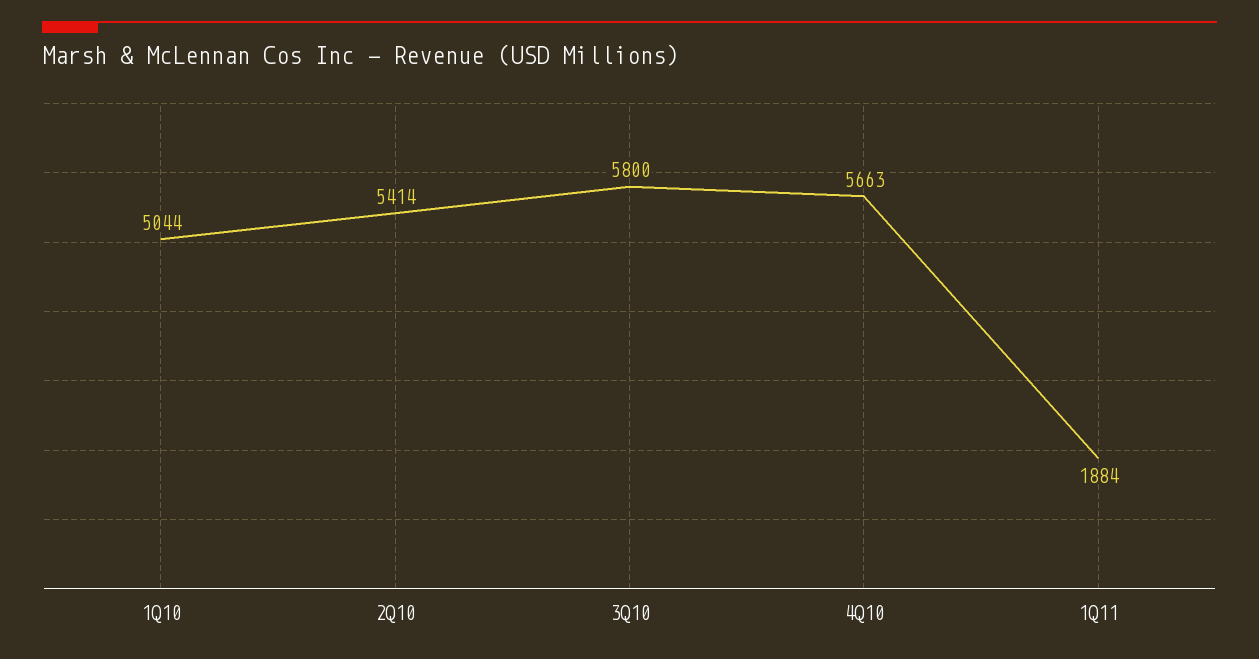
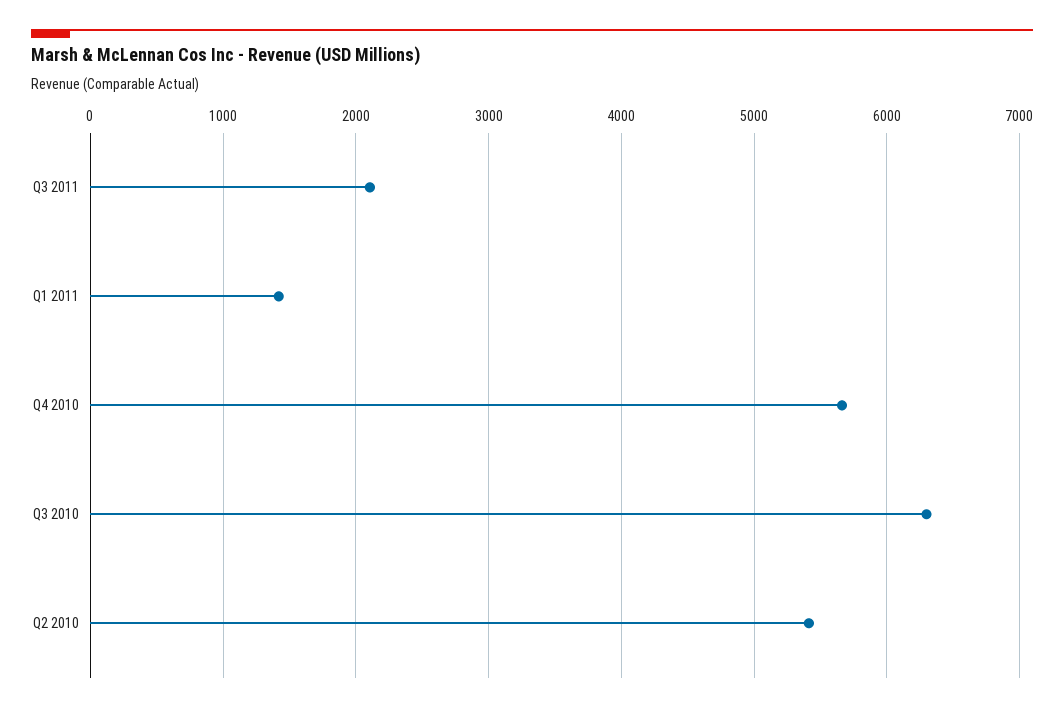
1Q10: 5044 -> none
3Q10: 5800 -> 6300
1Q11: 1884 -> 1400
Q3 2011: none -> 2100

